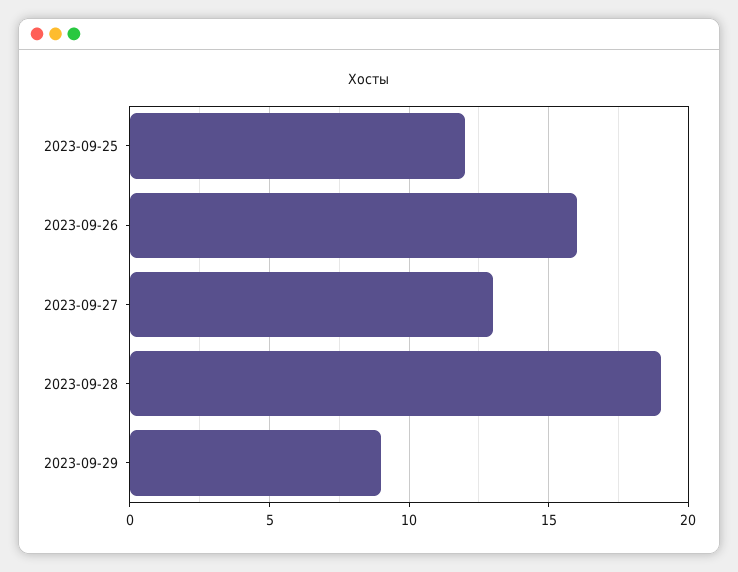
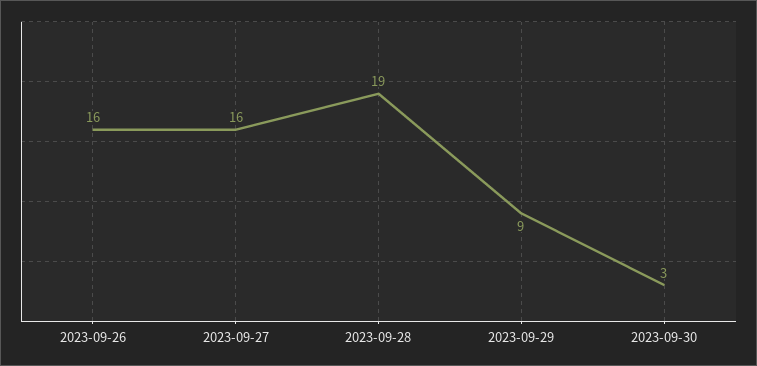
2023-09-25: 12 -> none
2023-09-27: 13 -> 16
2023-09-30: none -> 3

